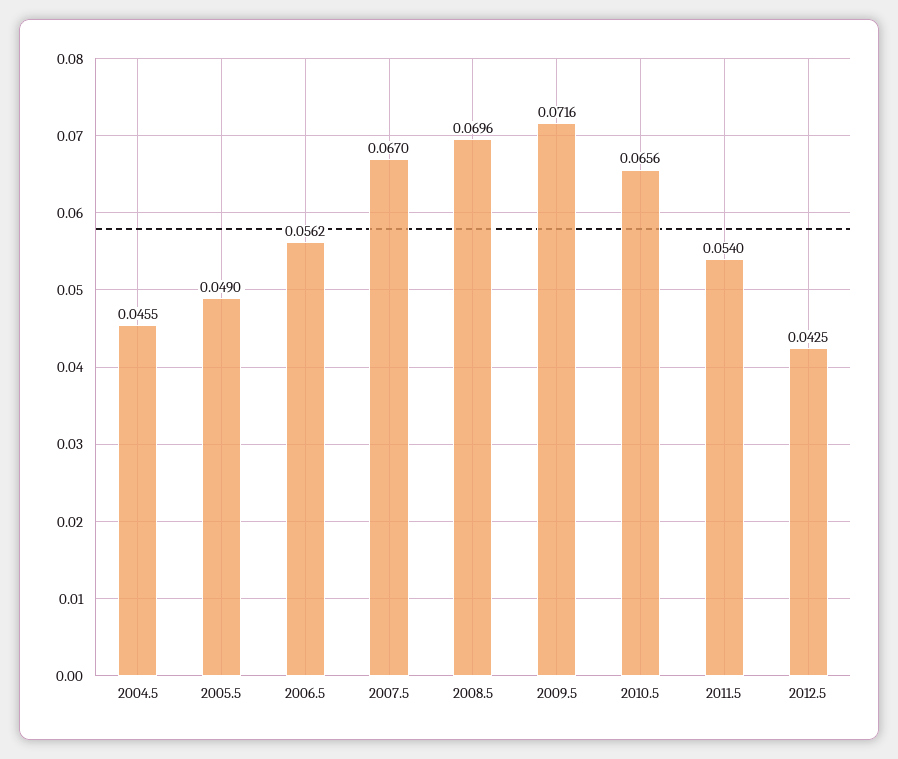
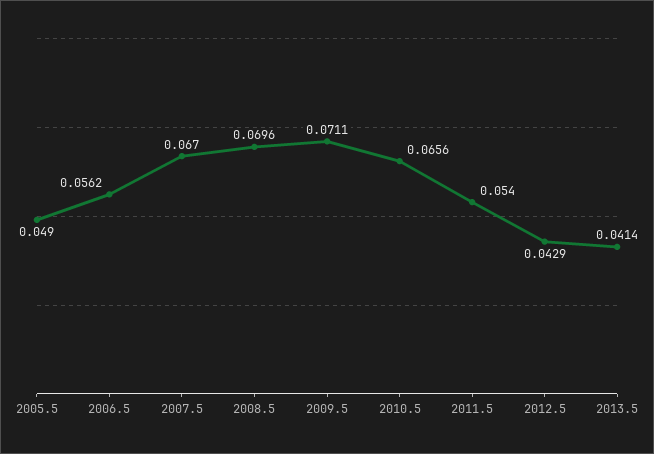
2004.5: 0.0455 -> none
2009.5: 0.0716 -> 0.0711
2012.5: 0.0425 -> 0.0429
2013.5: none -> 0.0414

